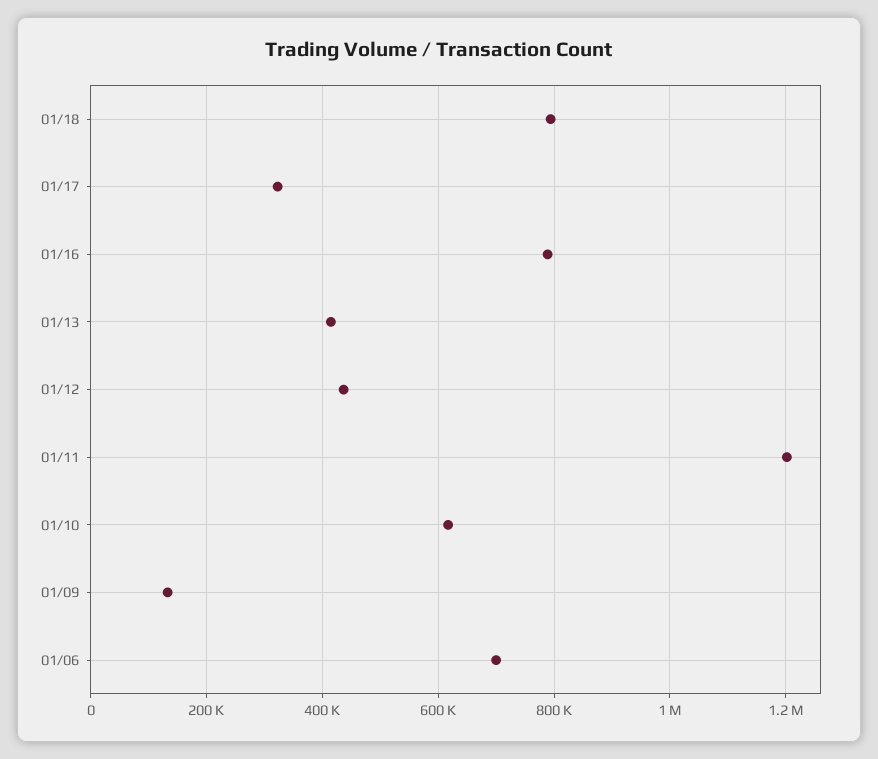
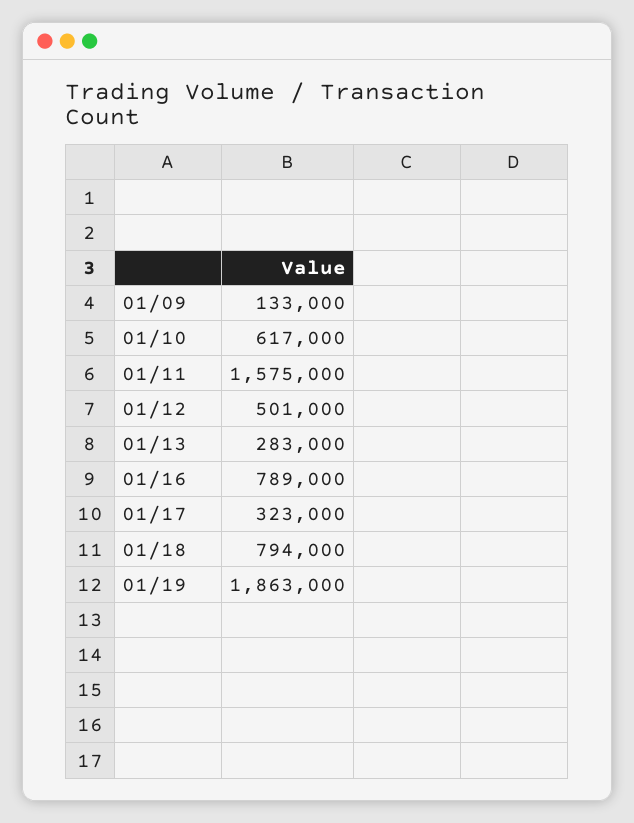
01/13: 420000 -> 283000
01/12: 440000 -> 501000
01/11: 1200000 -> 1575000
01/06: 700000 -> none
01/19: none -> 1863000

